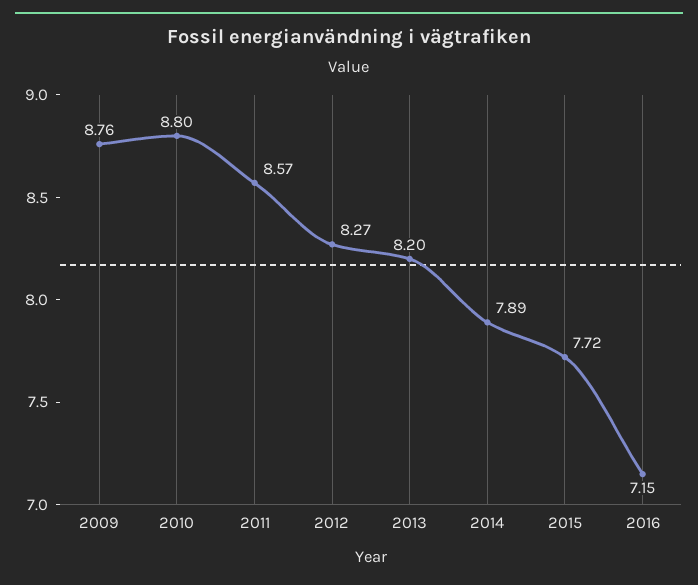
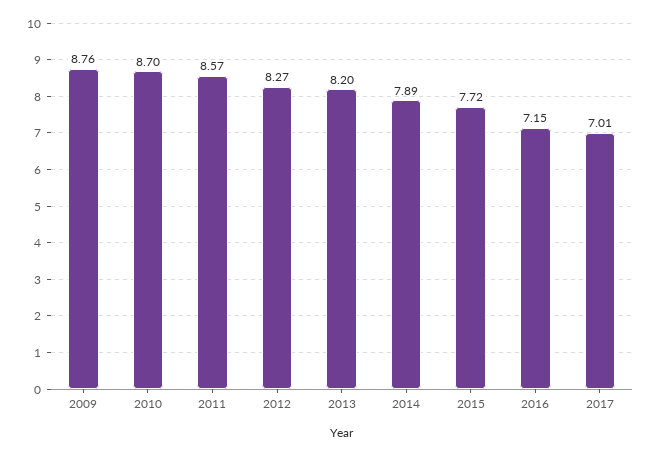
2010: 8.8 -> 8.7
2017: none -> 7.01

